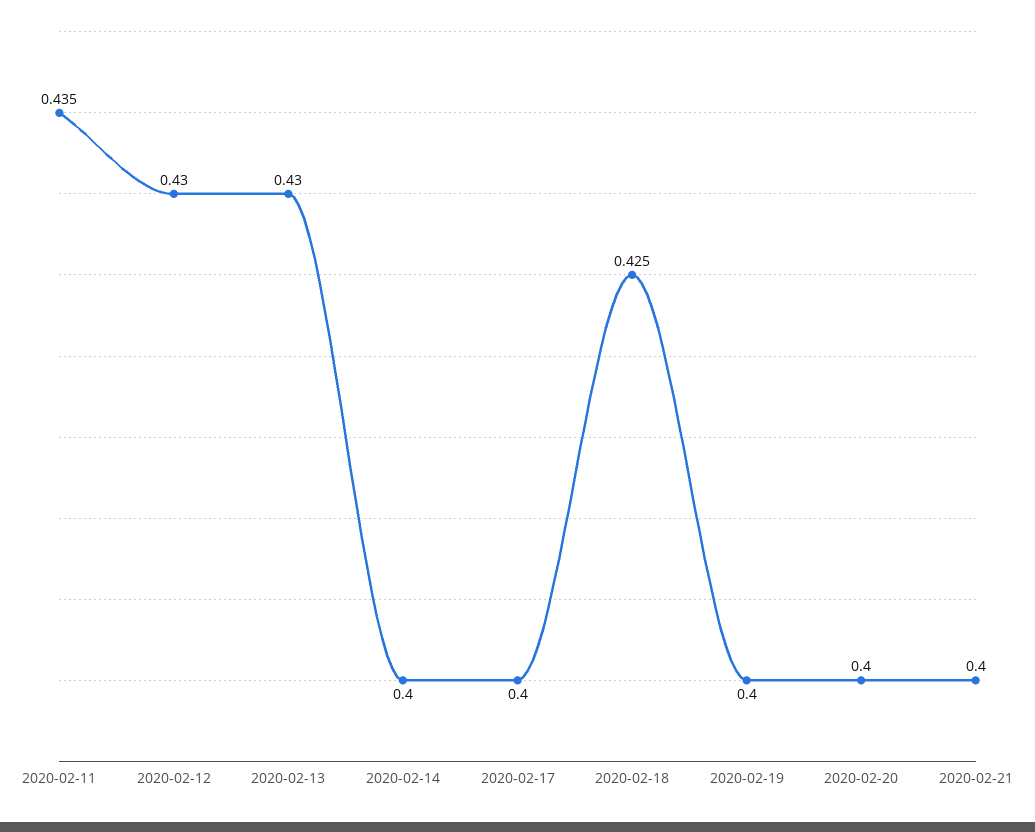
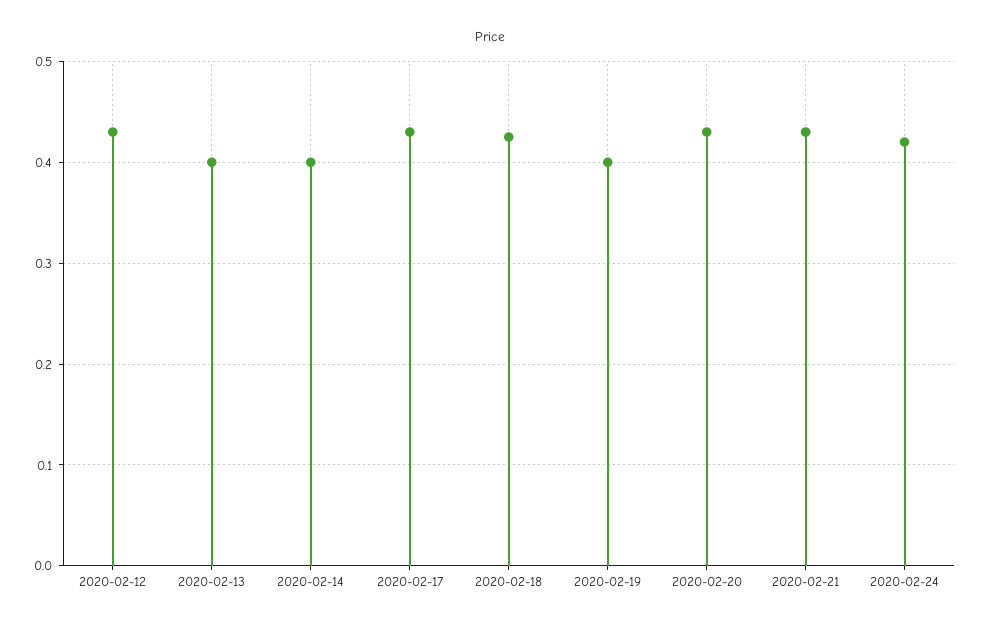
2020-02-11: 0.435 -> none
2020-02-13: 0.43 -> 0.4
2020-02-17: 0.4 -> 0.43
2020-02-20: 0.4 -> 0.43
2020-02-21: 0.4 -> 0.43
2020-02-24: none -> 0.42

